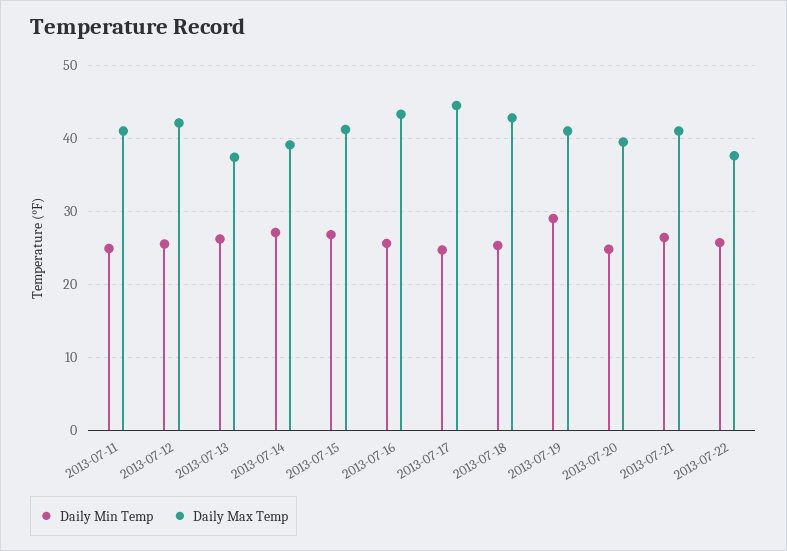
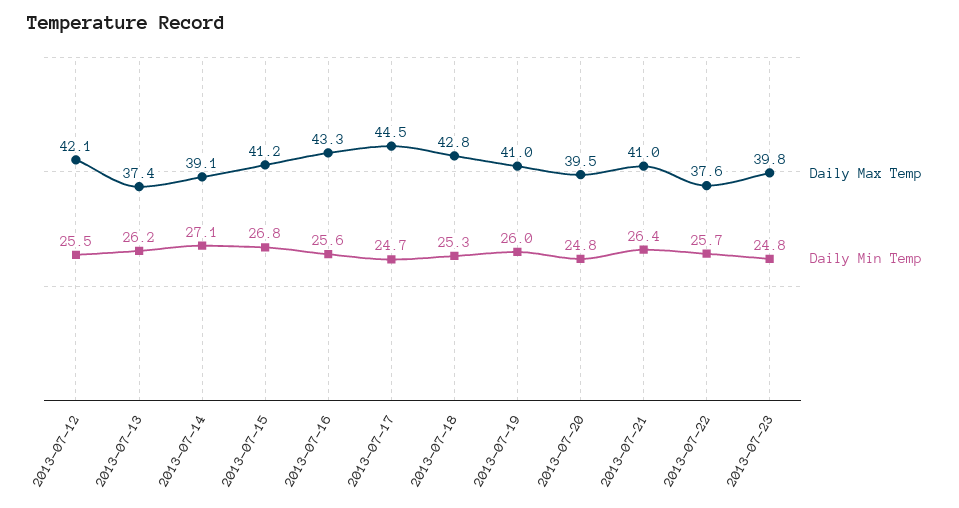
Daily Min Temp, 2013-07-11: 25 -> none
Daily Max Temp, 2013-07-11: 41 -> none
Daily Min Temp, 2013-07-19: 29 -> 26
Daily Max Temp, 2013-07-23: none -> 39.8
Daily Min Temp, 2013-07-23: none -> 24.8

